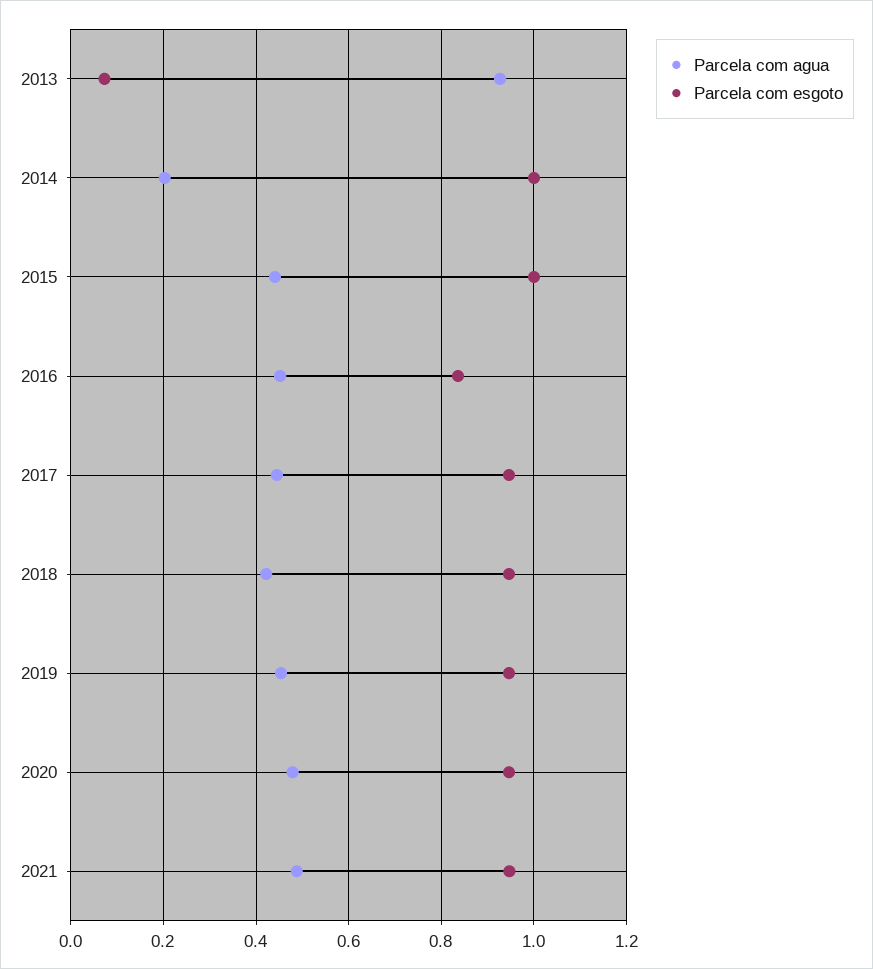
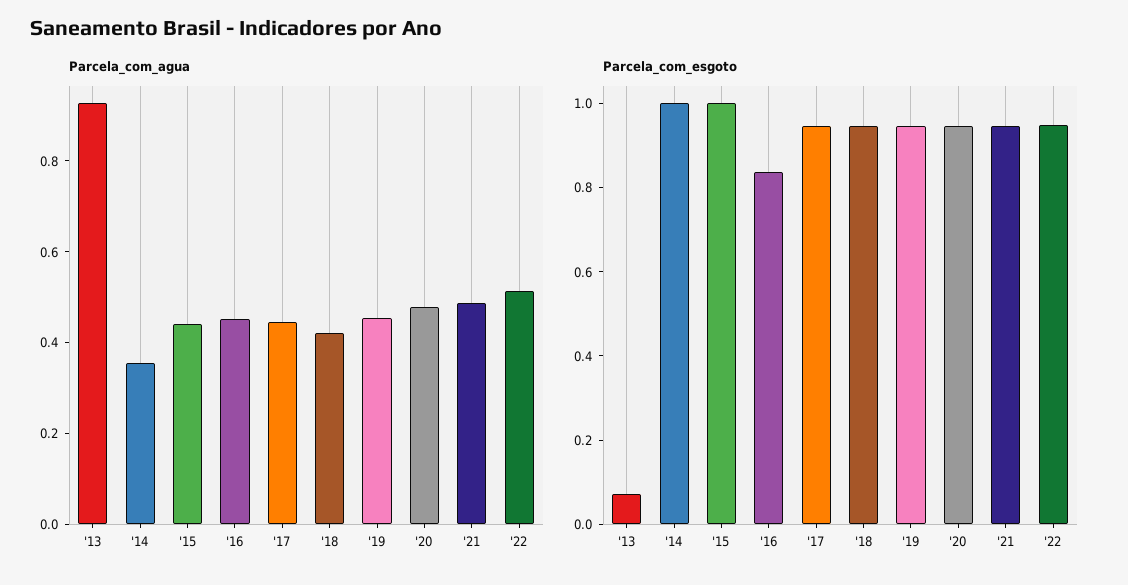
Parcela com agua, 2014: 0.2 -> 0.35
Parcela com agua, '22: none -> 0.5
Parcela com esgoto, '22: none -> 0.95

